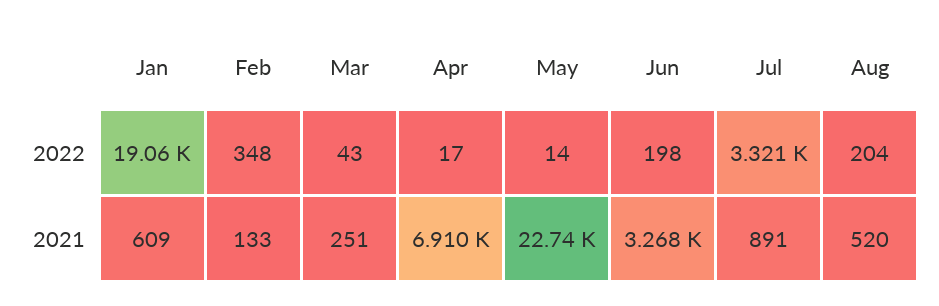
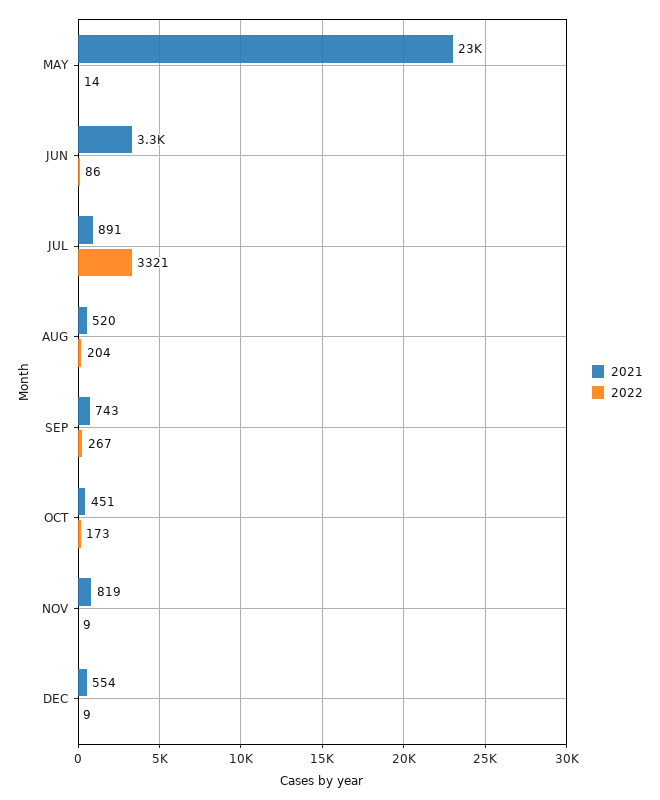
2022, Jan: 19060 -> none
2022, Feb: 348 -> none
2022, Mar: 43 -> none
2022, Apr: 17 -> none
2022, Jun: 198 -> 86
2021, Jan: 609 -> none
2021, Feb: 133 -> none
2021, Mar: 251 -> none
2021, Apr: 6910 -> none
2021, SEP: none -> 743
2022, SEP: none -> 267
2021, OCT: none -> 451
2022, OCT: none -> 173
2021, NOV: none -> 819
2022, NOV: none -> 9
2021, DEC: none -> 554
2022, DEC: none -> 9

